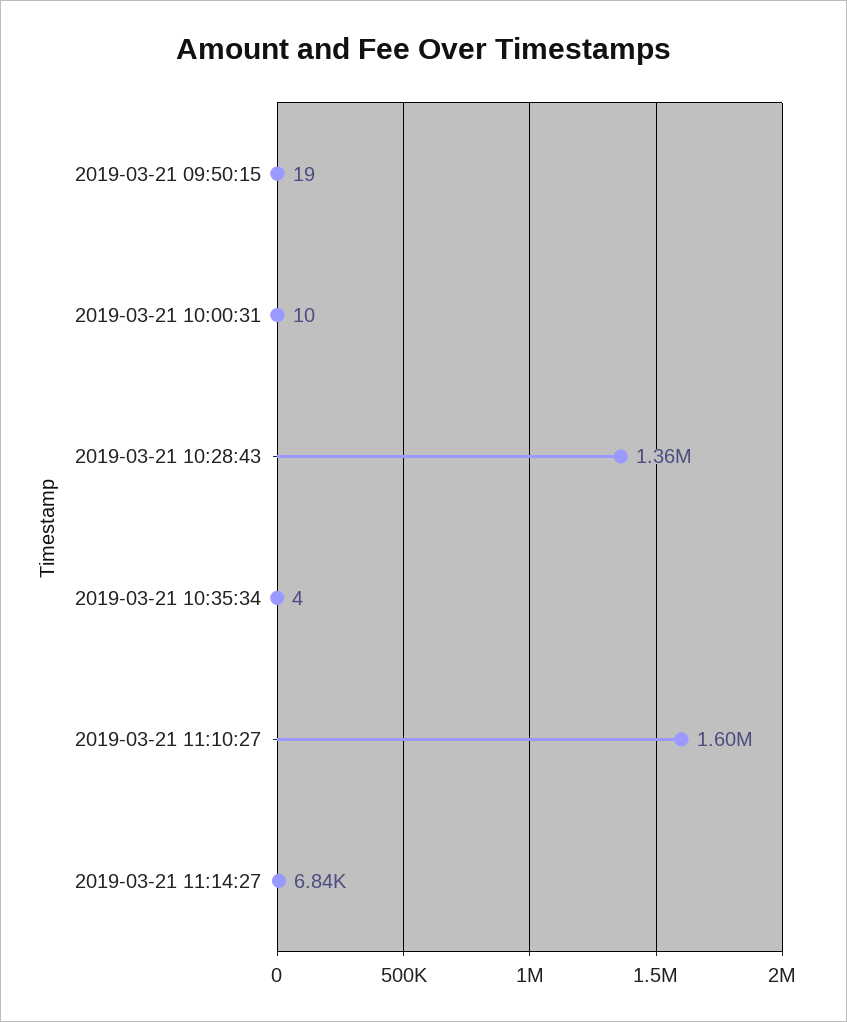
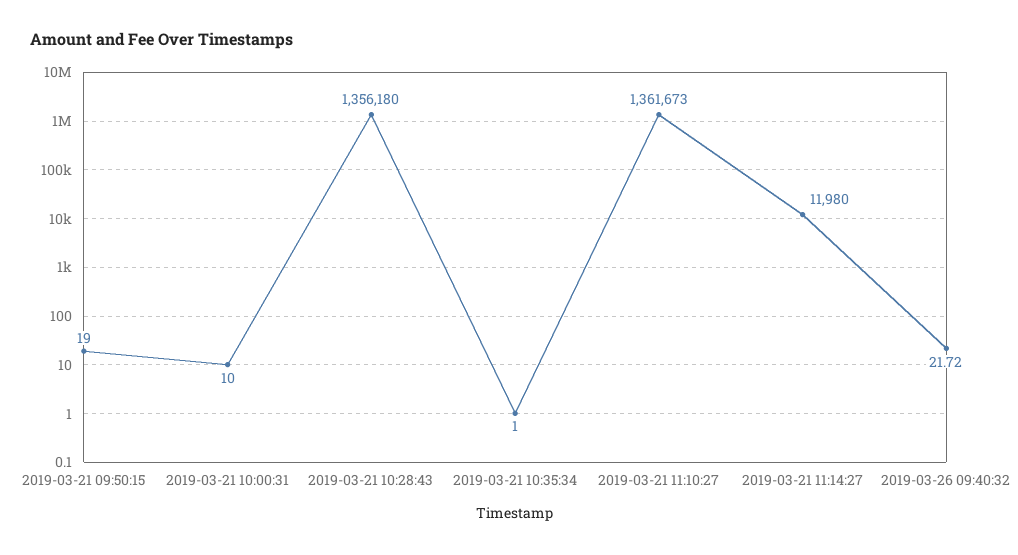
2019-03-21 10:35:34: 4 -> 1
2019-03-21 11:10:27: 1600000 -> 1361673
2019-03-21 11:14:27: 6840 -> 11980
2019-03-26 09:40:32: none -> 21.72

